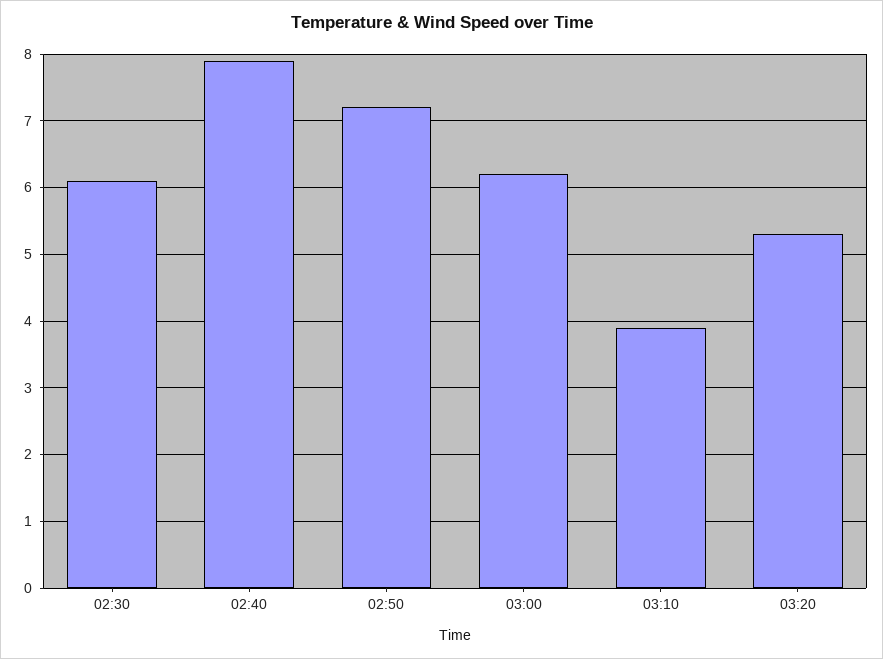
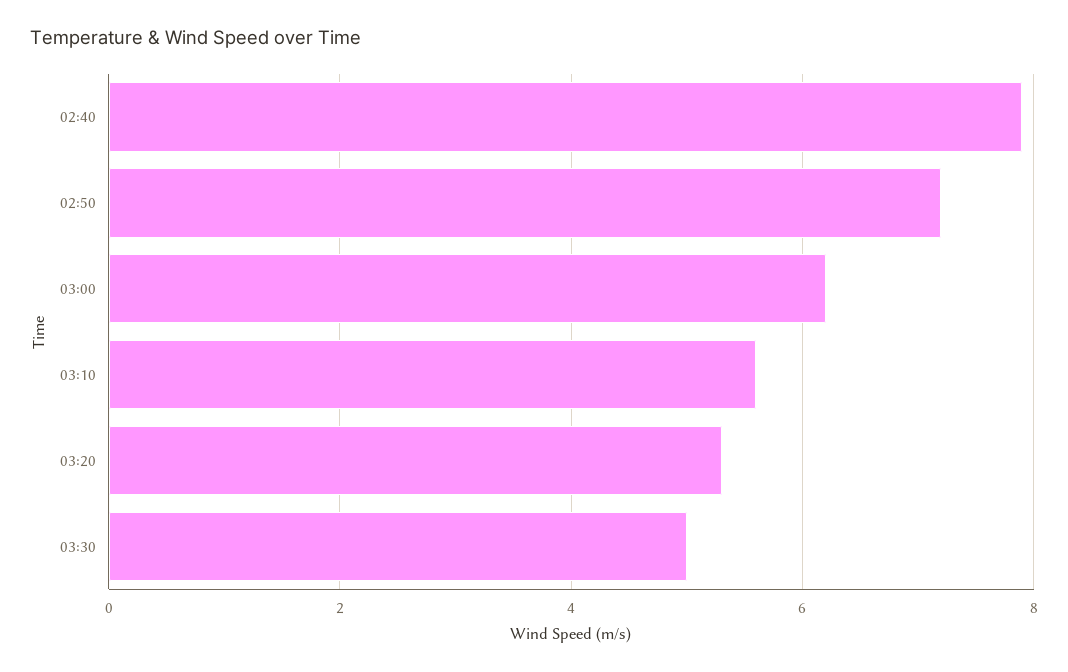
02:30: 6.1 -> none
03:10: 3.9 -> 5.5
03:30: none -> 5

